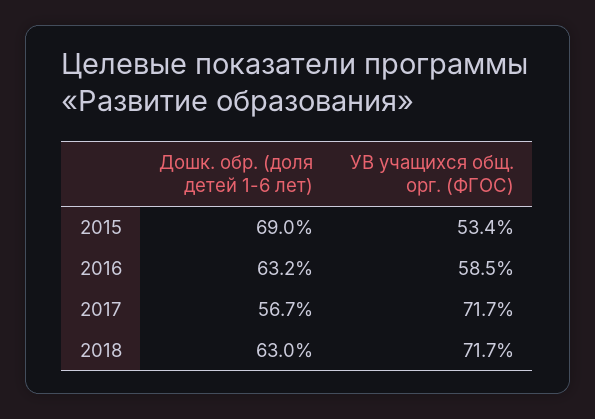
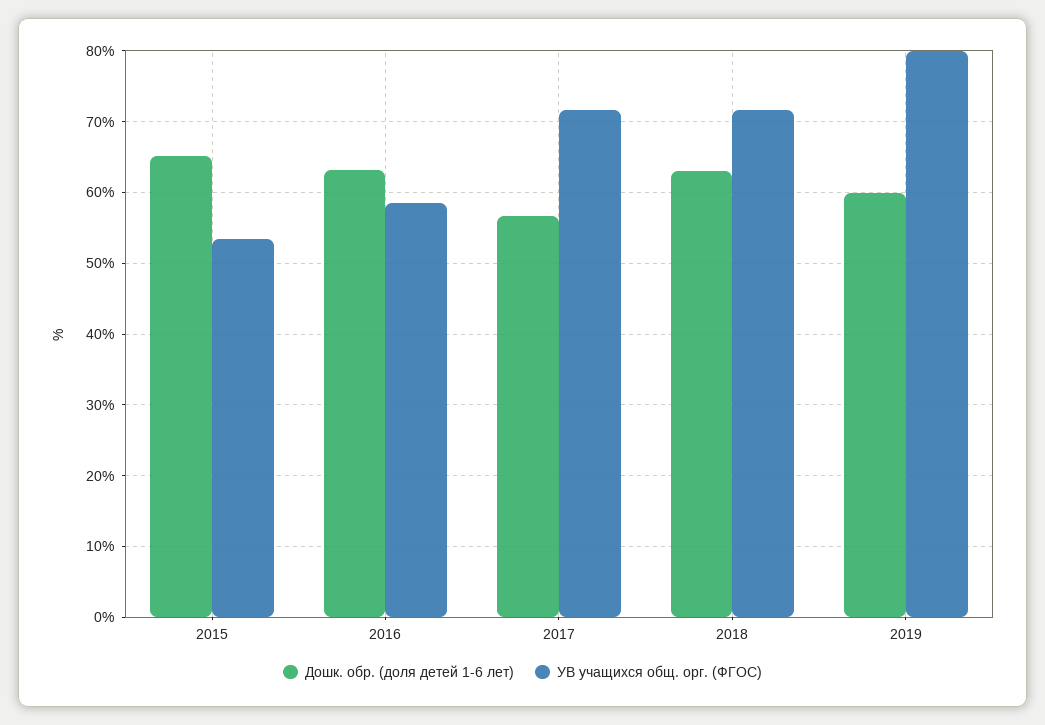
Дошк. обр. (доля детей 1-6 лет), 2015: 69 -> 65
Дошк. обр. (доля детей 1-6 лет), 2019: none -> 60
УВ учащихся общ. орг. (ФГОС), 2019: none -> 80

